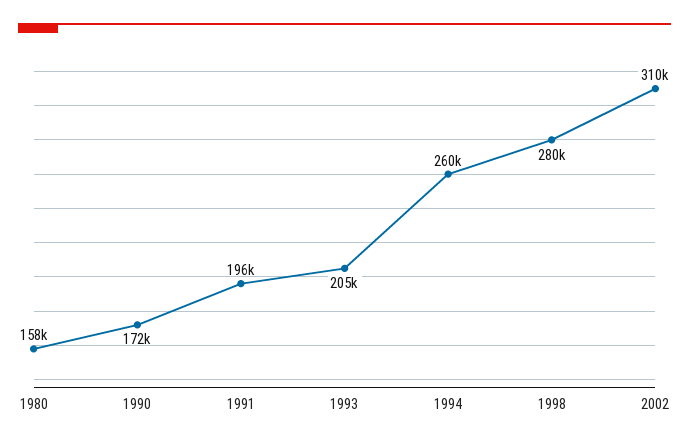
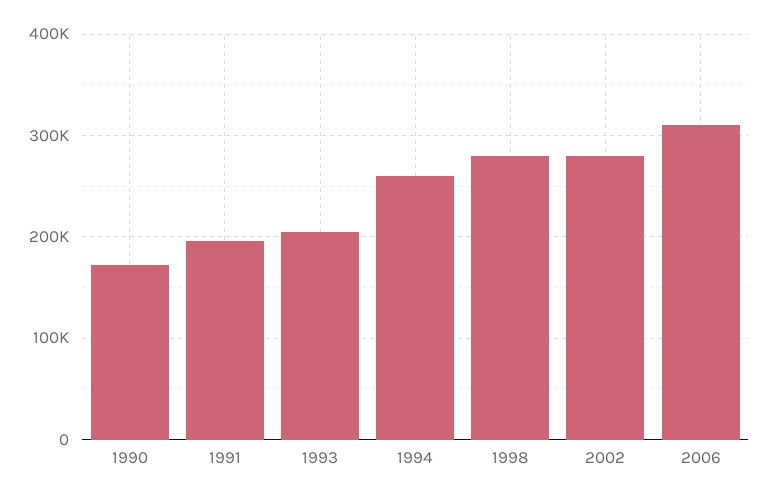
1980: 158000 -> none
2002: 310000 -> 280000
2006: none -> 310000

